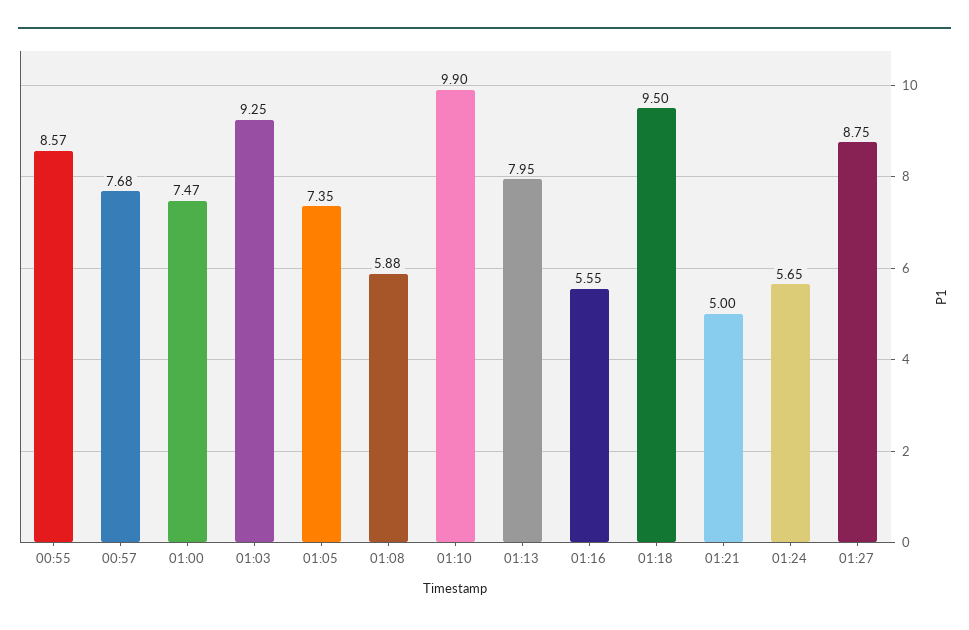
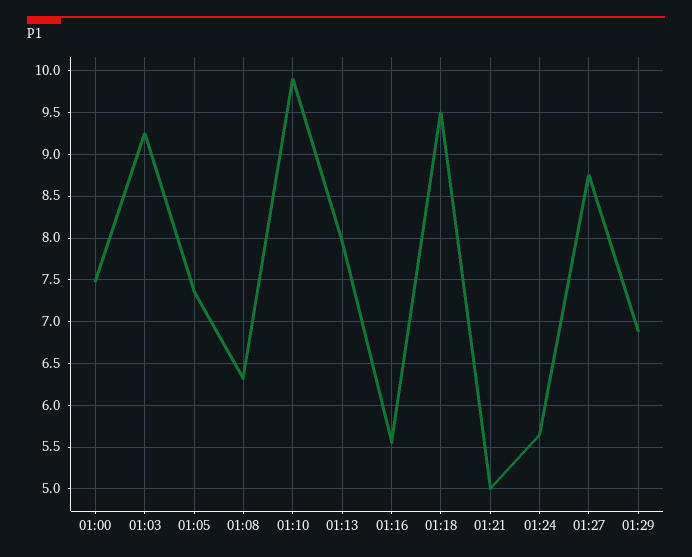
00:55: 8.57 -> none
00:57: 7.68 -> none
01:08: 5.88 -> 6.3
01:29: none -> 6.9

